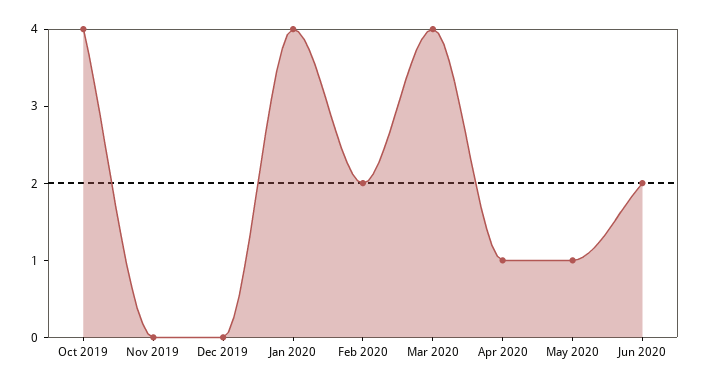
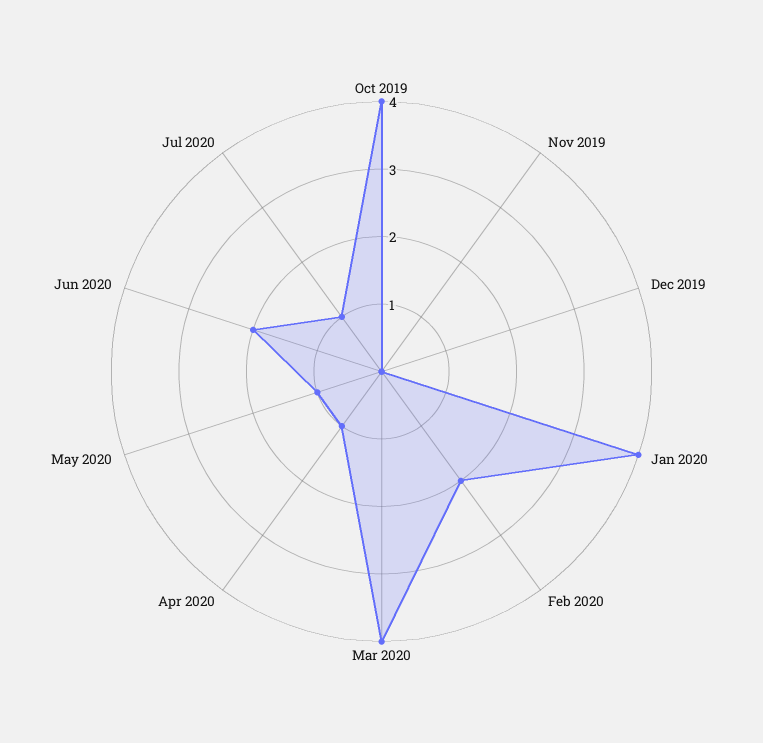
Jul 2020: none -> 1

